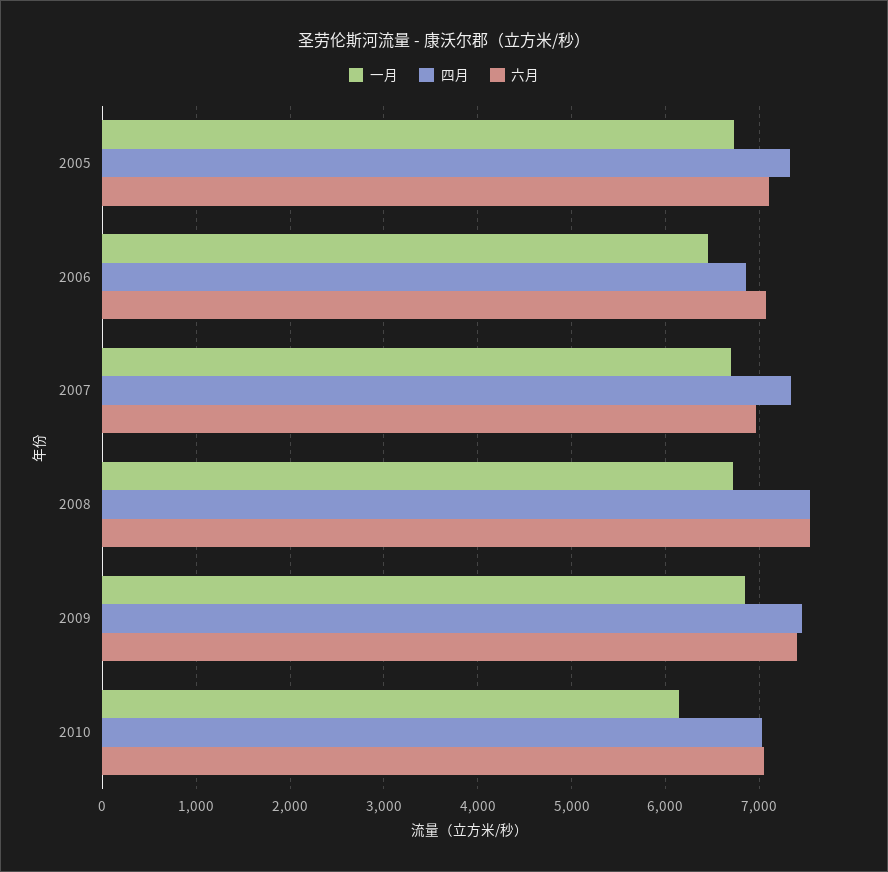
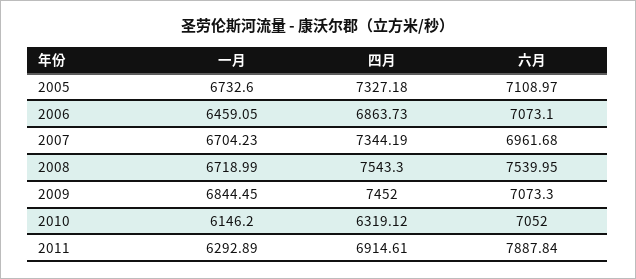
六月, 2009: 7400 -> 7073.3
四月, 2010: 7000 -> 6319.12
一月, 2011: none -> 6292.89
四月, 2011: none -> 6914.61
六月, 2011: none -> 7887.84

